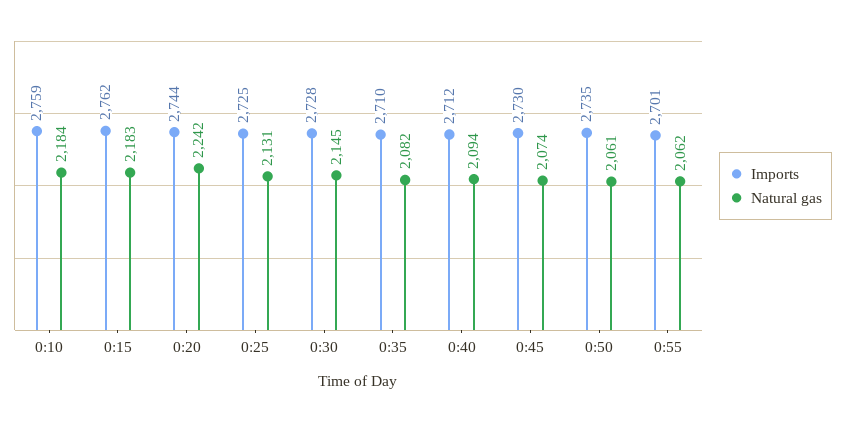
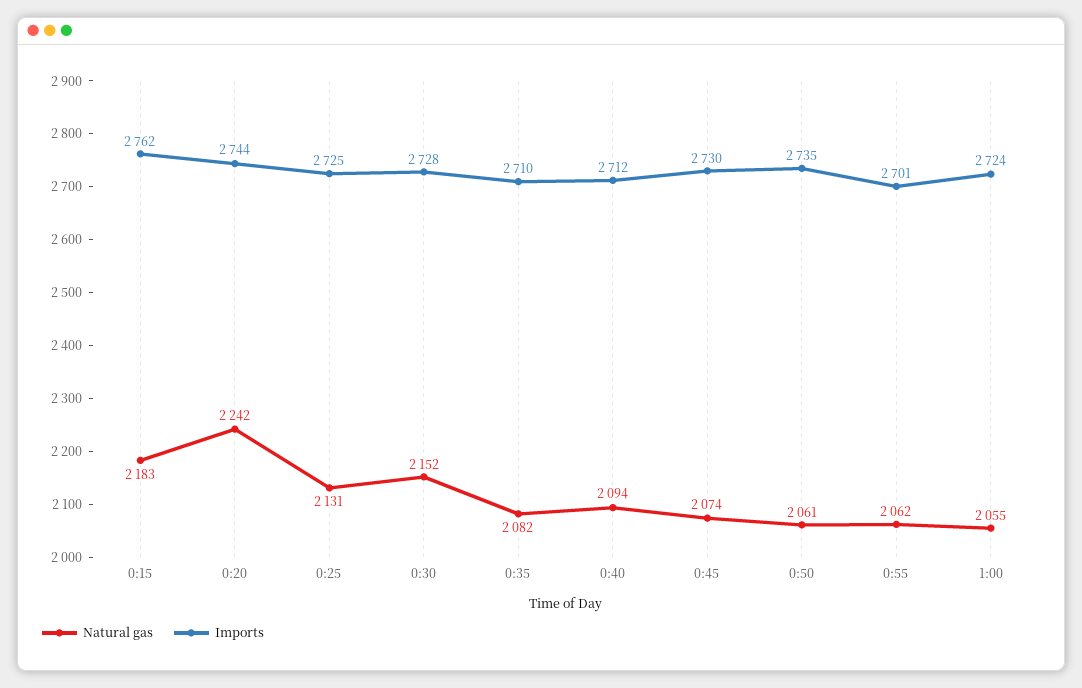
Imports, 0:10: 2759 -> none
Natural gas, 0:10: 2184 -> none
Natural gas, 0:30: 2145 -> 2152
Natural gas, 1:00: none -> 2055
Imports, 1:00: none -> 2724

